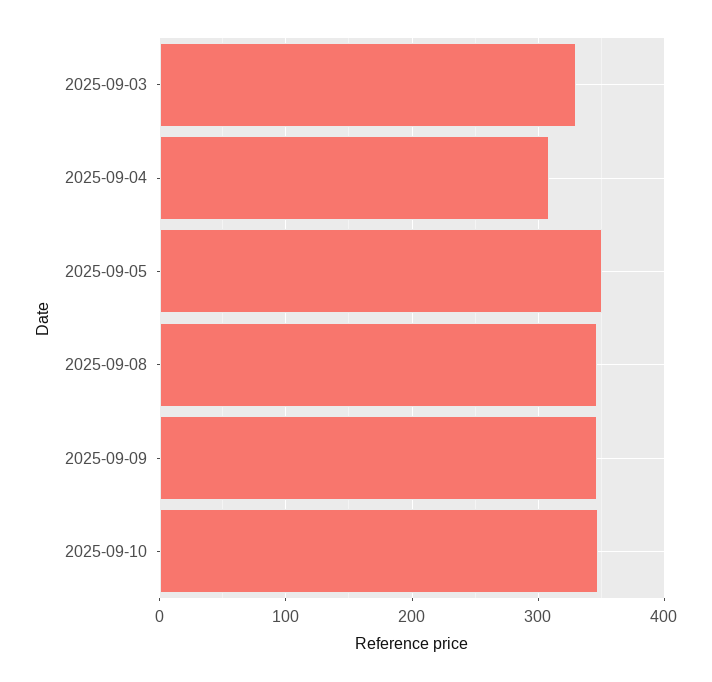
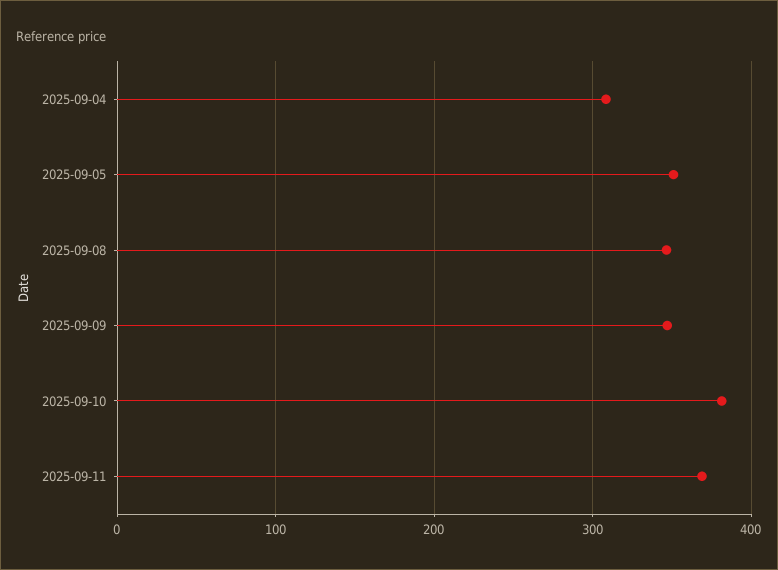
2025-09-03: 330 -> none
2025-09-10: 350 -> 380
2025-09-11: none -> 370

